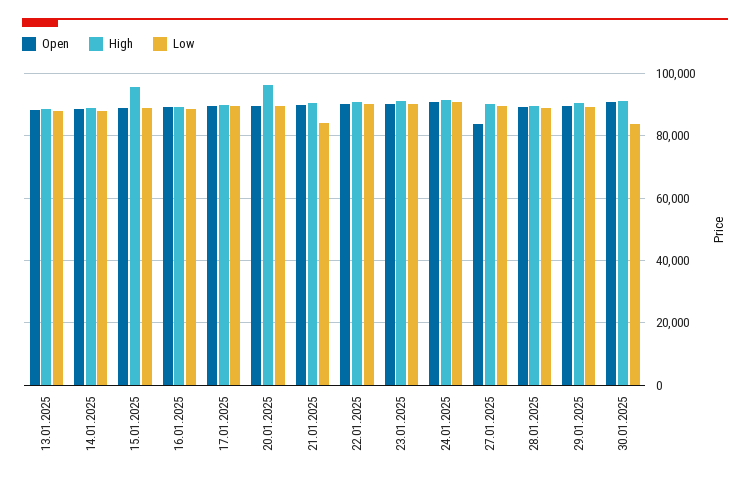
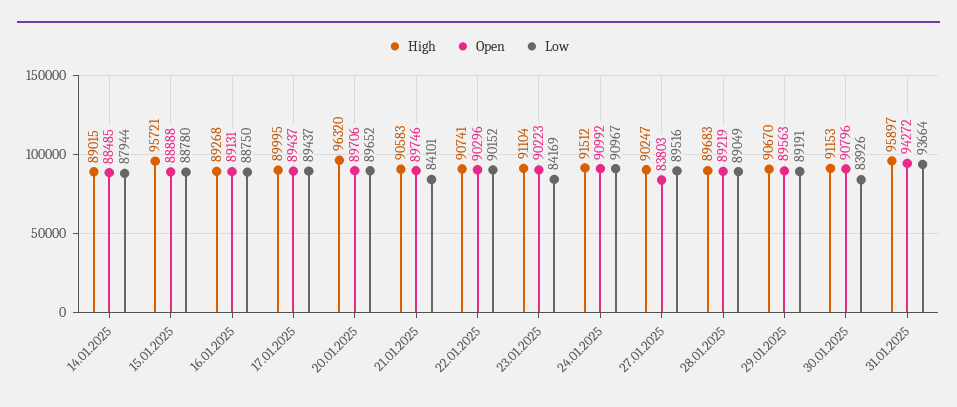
Open, 13.01.2025: 88000 -> none
High, 13.01.2025: 88000 -> none
Low, 13.01.2025: 88000 -> none
Low, 23.01.2025: 90000 -> 84169
High, 31.01.2025: none -> 95897
Open, 31.01.2025: none -> 94272
Low, 31.01.2025: none -> 93664

